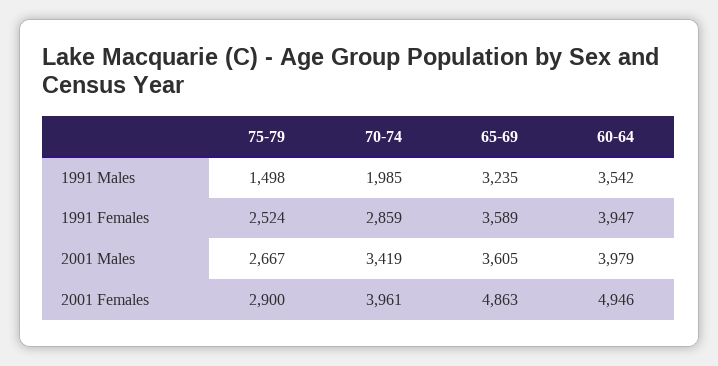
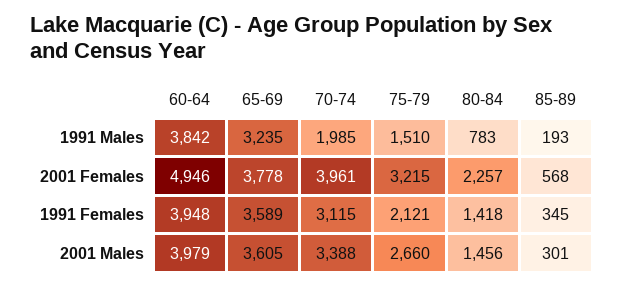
75-79, 1991 Males: 1498 -> 1510
60-64, 1991 Males: 3542 -> 3842
75-79, 1991 Females: 2524 -> 2121
70-74, 1991 Females: 2859 -> 3115
60-64, 1991 Females: 3947 -> 3948
75-79, 2001 Males: 2667 -> 2660
70-74, 2001 Males: 3419 -> 3388
75-79, 2001 Females: 2900 -> 3215
65-69, 2001 Females: 4863 -> 3778
80-84, 1991 Males: none -> 783
85-89, 1991 Males: none -> 193
80-84, 2001 Females: none -> 2257
85-89, 2001 Females: none -> 568
80-84, 1991 Females: none -> 1418
85-89, 1991 Females: none -> 345
80-84, 2001 Males: none -> 1456
85-89, 2001 Males: none -> 301

